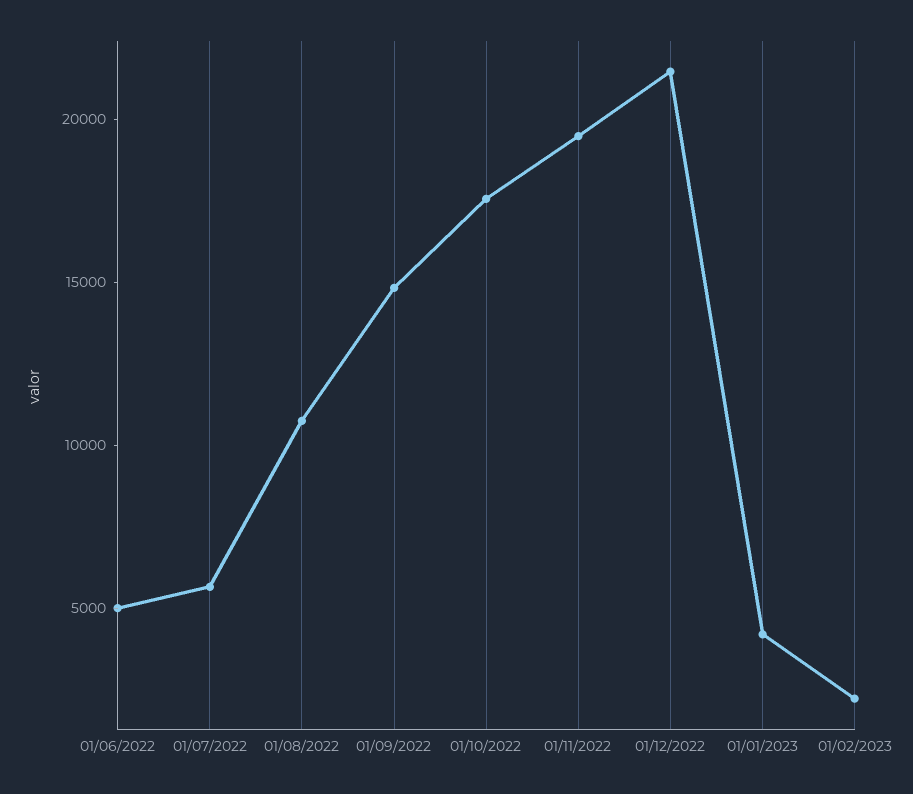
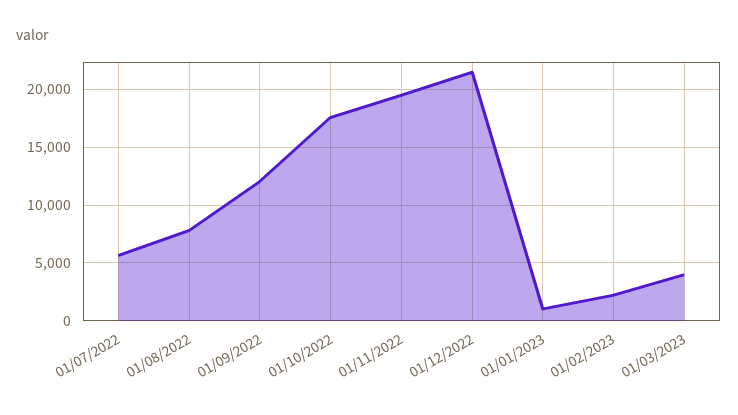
01/06/2022: 5000 -> none
01/08/2022: 11000 -> 8000
01/09/2022: 15000 -> 12000
01/01/2023: 4000 -> 1000
01/03/2023: none -> 4000

